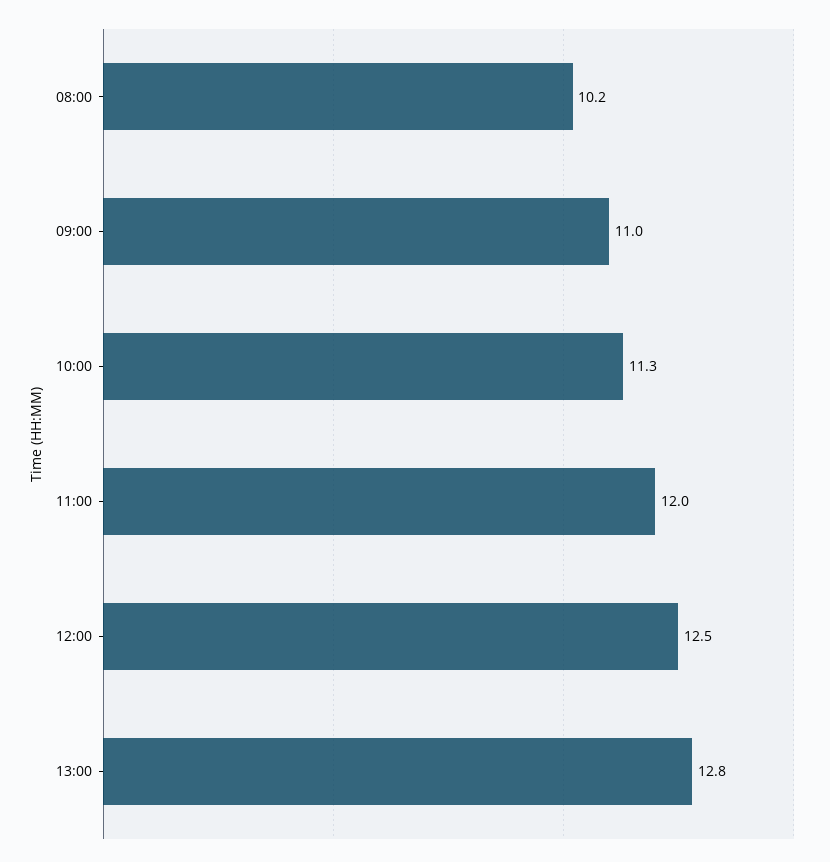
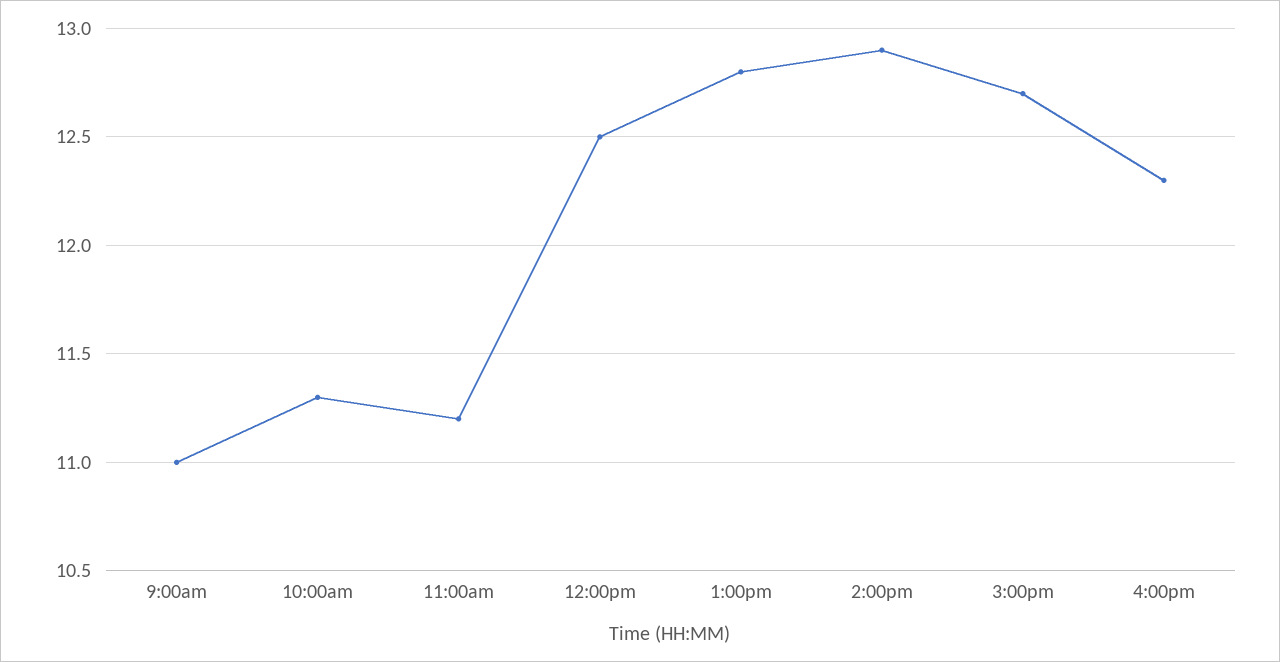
08:00: 10.2 -> none
11:00: 12 -> 11.2
2:00pm: none -> 12.9
3:00pm: none -> 12.7
4:00pm: none -> 12.3

